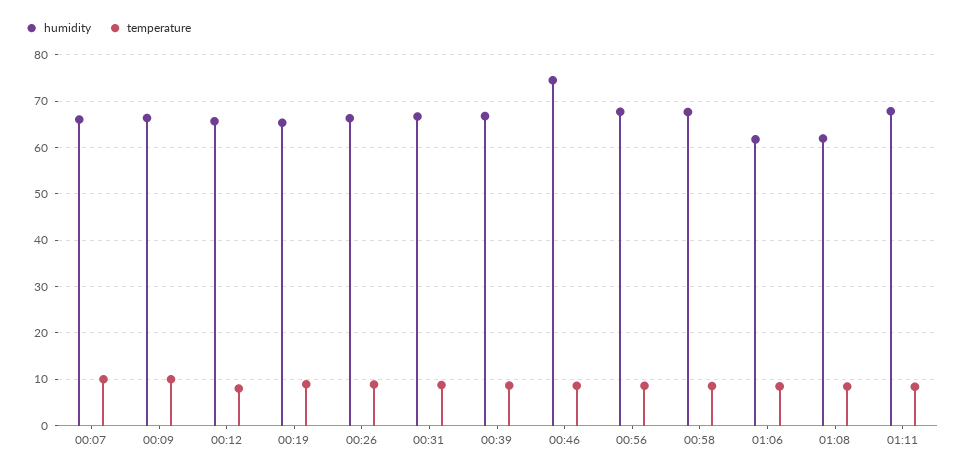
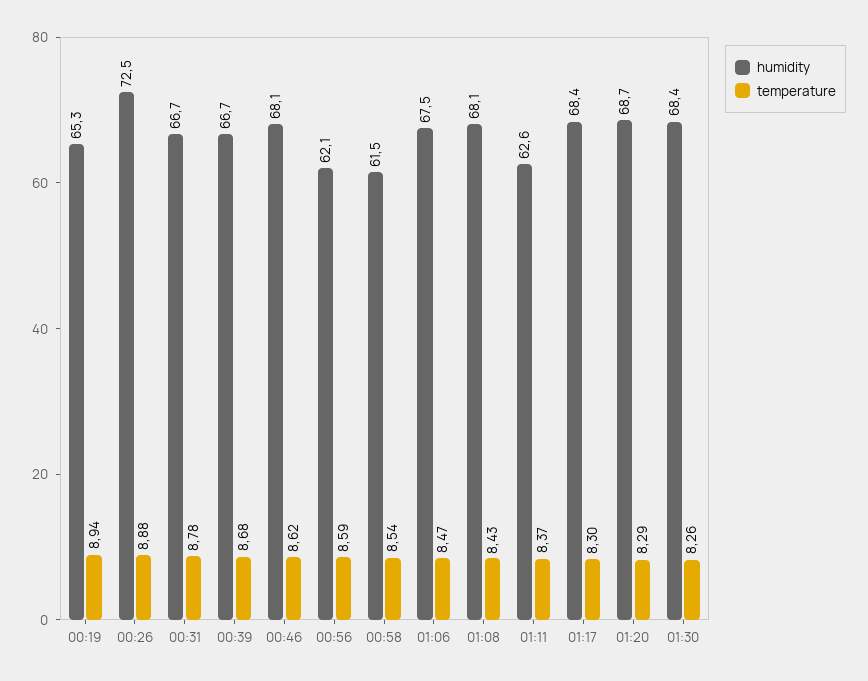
humidity, 00:07: 66 -> none
temperature, 00:07: 10 -> none
humidity, 00:09: 66 -> none
temperature, 00:09: 10 -> none
humidity, 00:12: 66 -> none
temperature, 00:12: 8 -> none
humidity, 00:26: 66 -> 72.5
humidity, 00:46: 74 -> 68.1
humidity, 00:56: 68 -> 62.1
humidity, 00:58: 68 -> 61.5
humidity, 01:06: 62 -> 67.5
humidity, 01:08: 62 -> 68.1
humidity, 01:11: 68 -> 62.6
humidity, 01:17: none -> 68.4
temperature, 01:17: none -> 8.3
humidity, 01:20: none -> 68.7
temperature, 01:20: none -> 8.29
humidity, 01:30: none -> 68.4
temperature, 01:30: none -> 8.26

